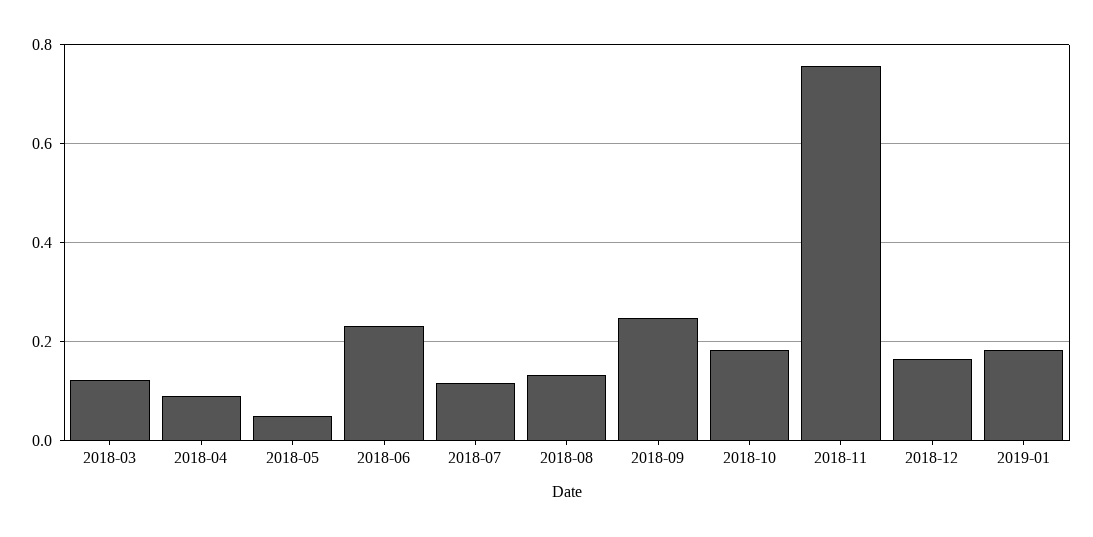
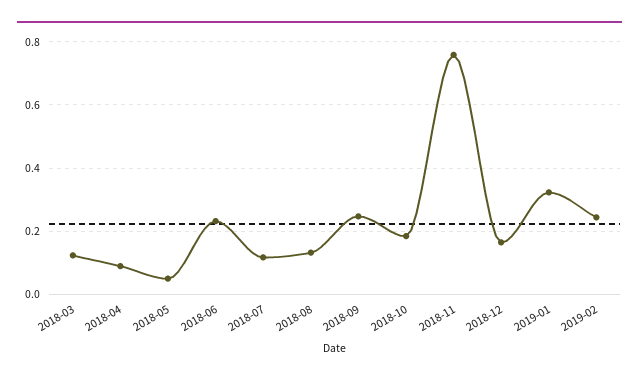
2019-01: 0.18 -> 0.32
2019-02: none -> 0.24

